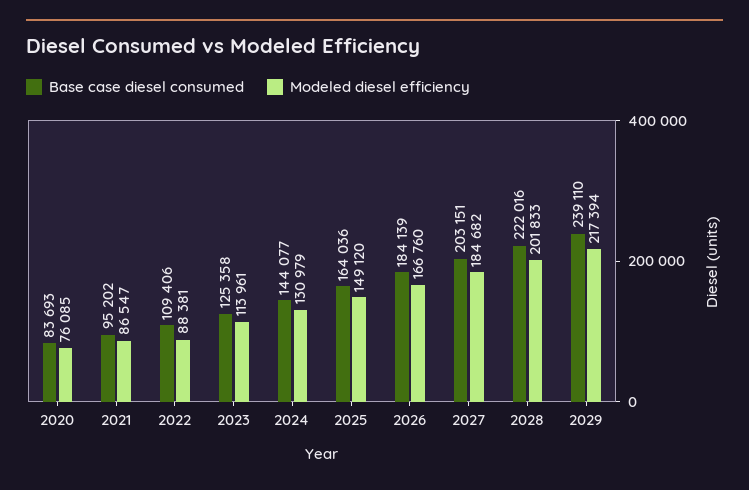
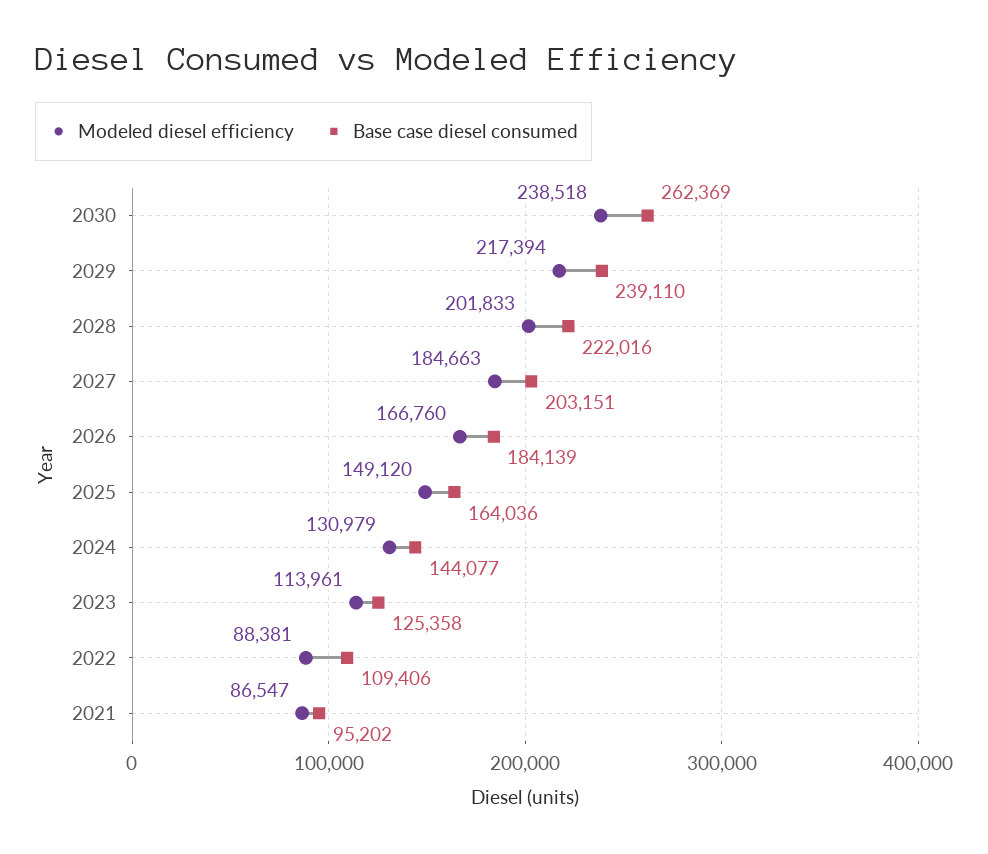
Base case diesel consumed, 2020: 83693 -> none
Modeled diesel efficiency, 2020: 76085 -> none
Modeled diesel efficiency, 2027: 184682 -> 184663
Modeled diesel efficiency, 2030: none -> 238518
Base case diesel consumed, 2030: none -> 262369

